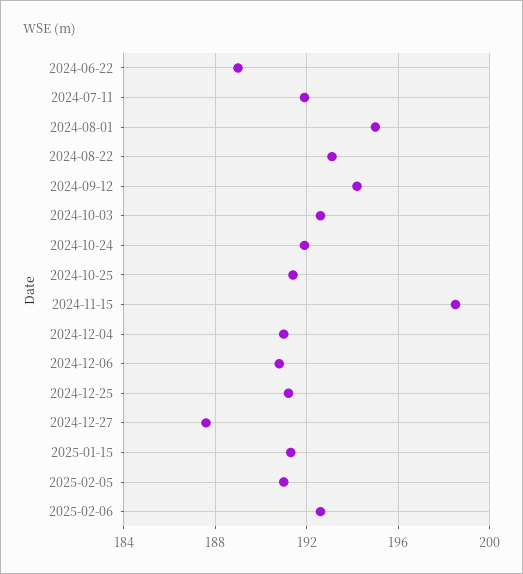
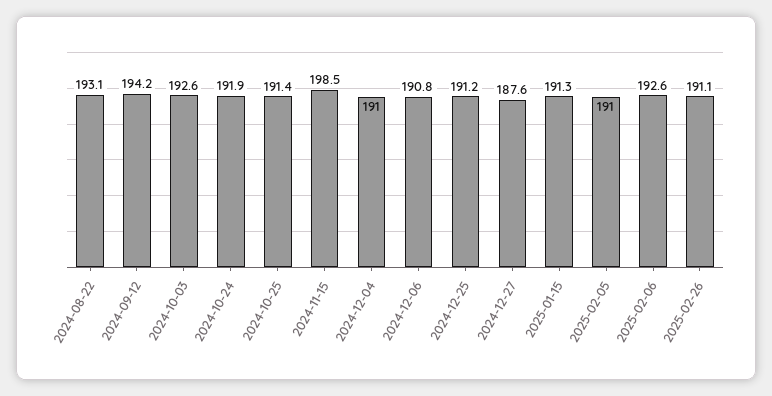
2024-06-22: 189 -> none
2024-07-11: 192 -> none
2024-08-01: 195 -> none
2025-02-26: none -> 191.1

